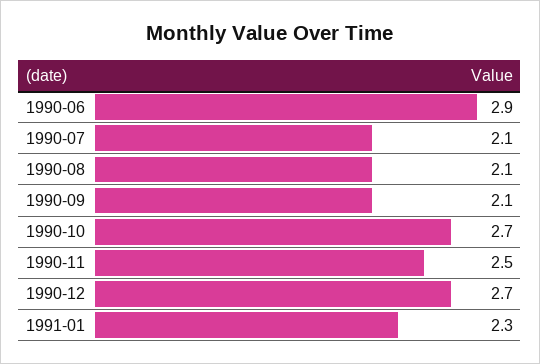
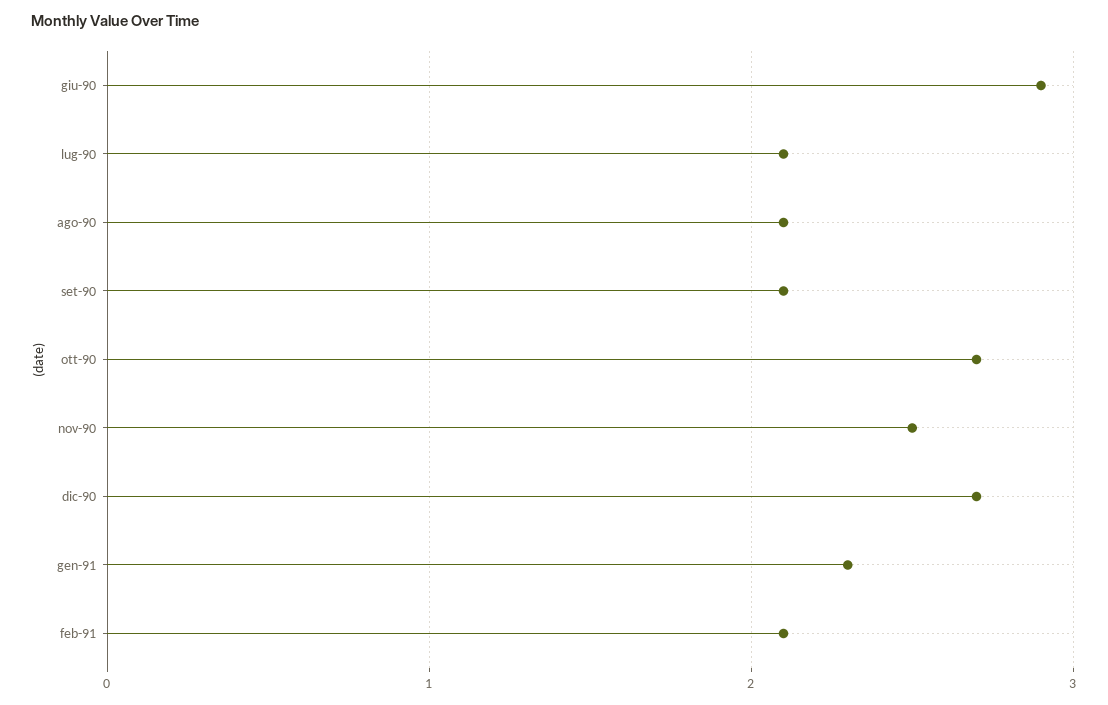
feb-91: none -> 2.1

